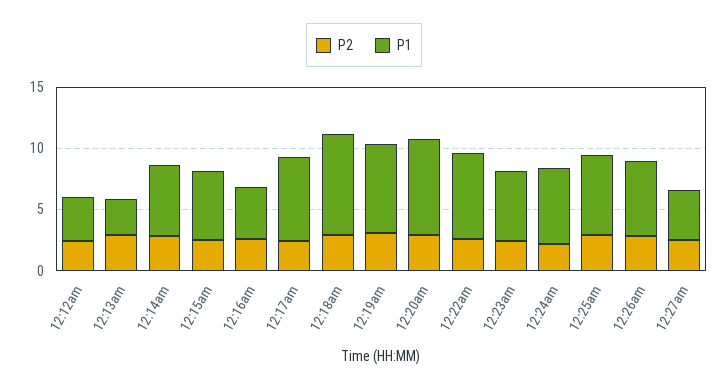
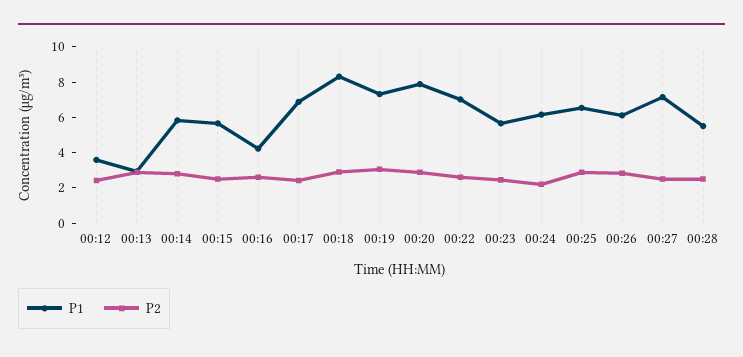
P1, 12:27am: 4 -> 7
P1, 00:28: none -> 5.5
P2, 00:28: none -> 2.5

